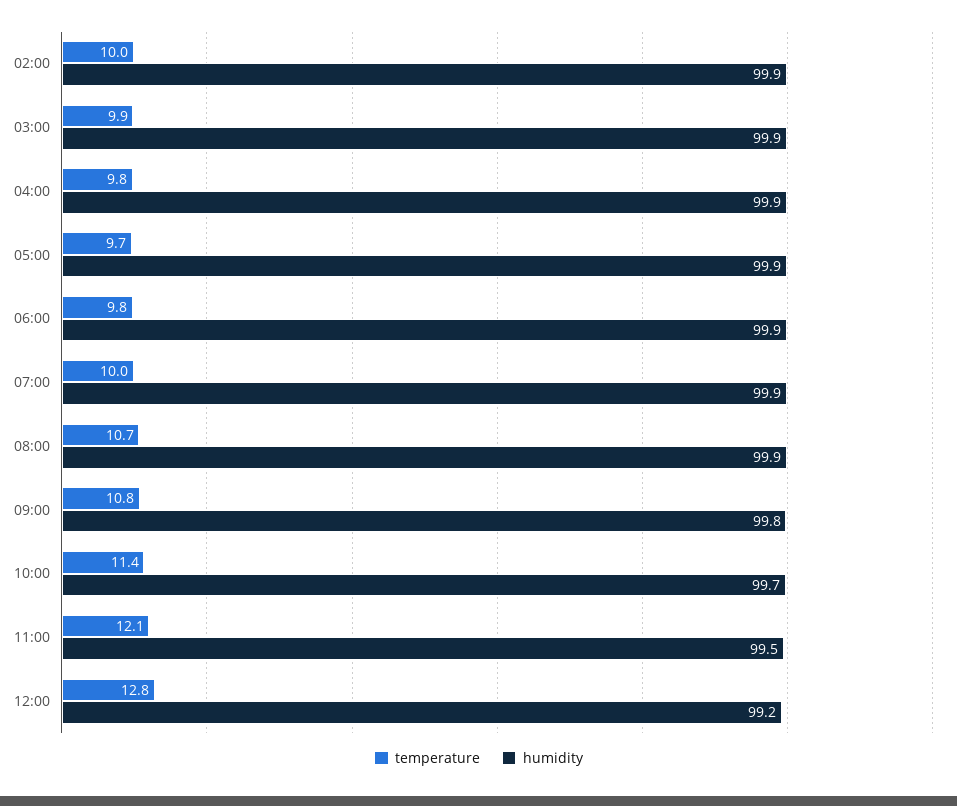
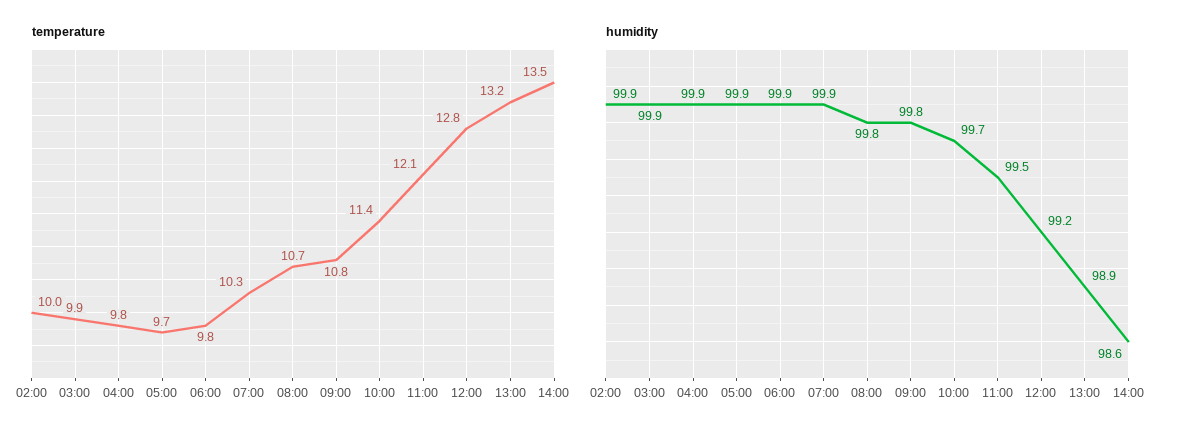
temperature, 07:00: 10 -> 10.3
humidity, 08:00: 99.9 -> 99.8
temperature, 13:00: none -> 13.2
temperature, 14:00: none -> 13.5
humidity, 13:00: none -> 98.9
humidity, 14:00: none -> 98.6

